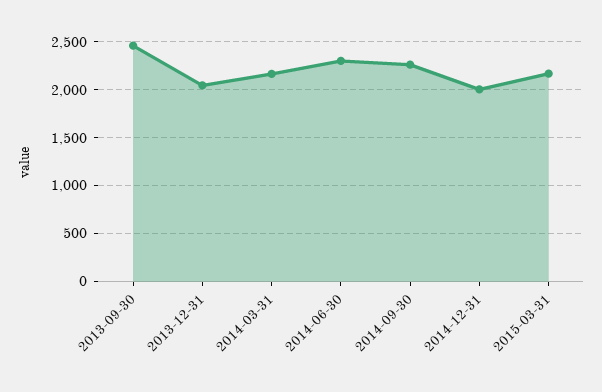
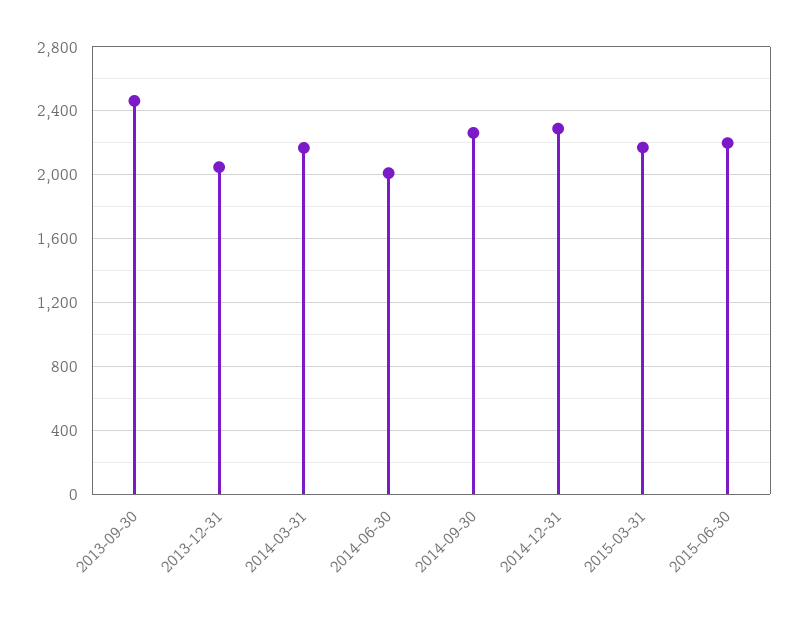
2014-06-30: 2300 -> 2000
2014-12-31: 2000 -> 2300
2015-06-30: none -> 2200

